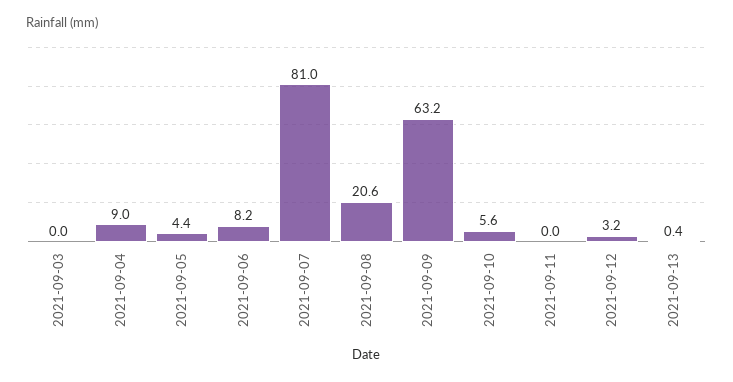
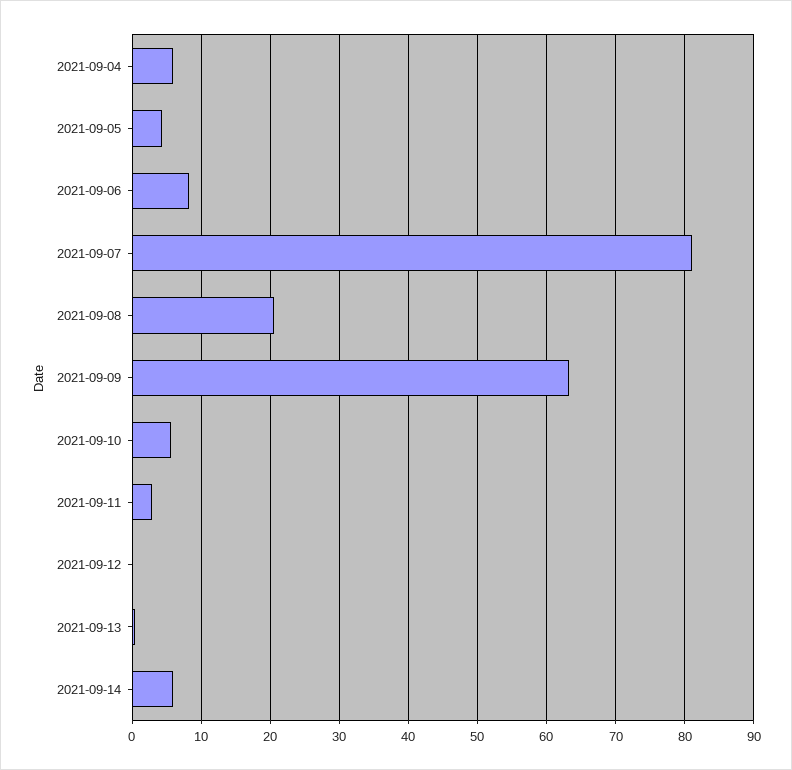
2021-09-03: 0 -> none
2021-09-04: 9 -> 6
2021-09-11: 0 -> 3
2021-09-12: 3.2 -> 0
2021-09-14: none -> 6

